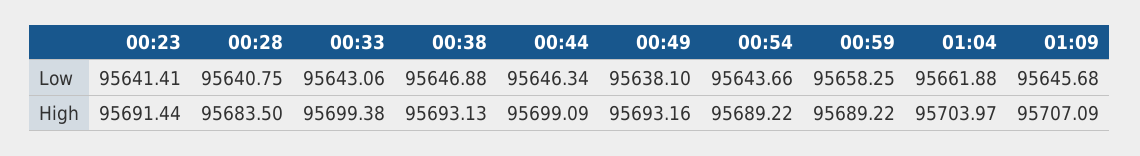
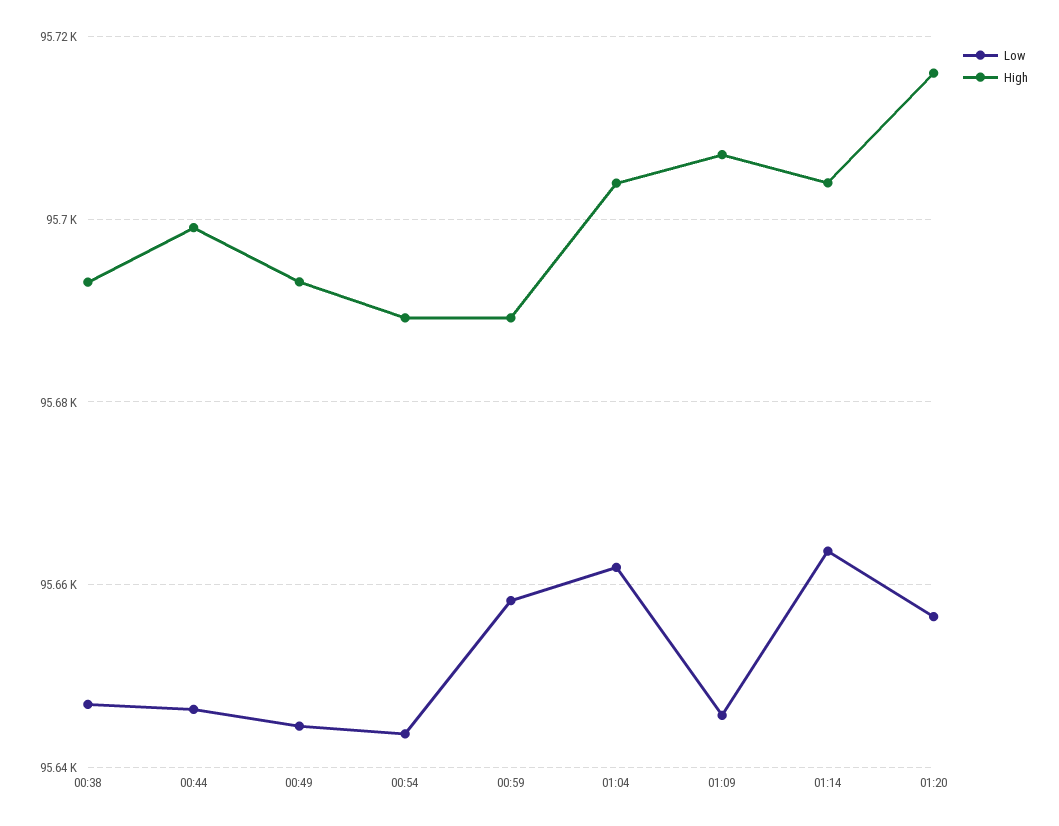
Low, 00:23: 95641.41 -> none
Low, 00:28: 95640.75 -> none
Low, 00:33: 95643.06 -> none
Low, 00:49: 95638.1 -> 95644
High, 00:23: 95691.44 -> none
High, 00:28: 95683.5 -> none
High, 00:33: 95699.38 -> none
Low, 01:14: none -> 95664
High, 01:14: none -> 95704
Low, 01:20: none -> 95656
High, 01:20: none -> 95716

